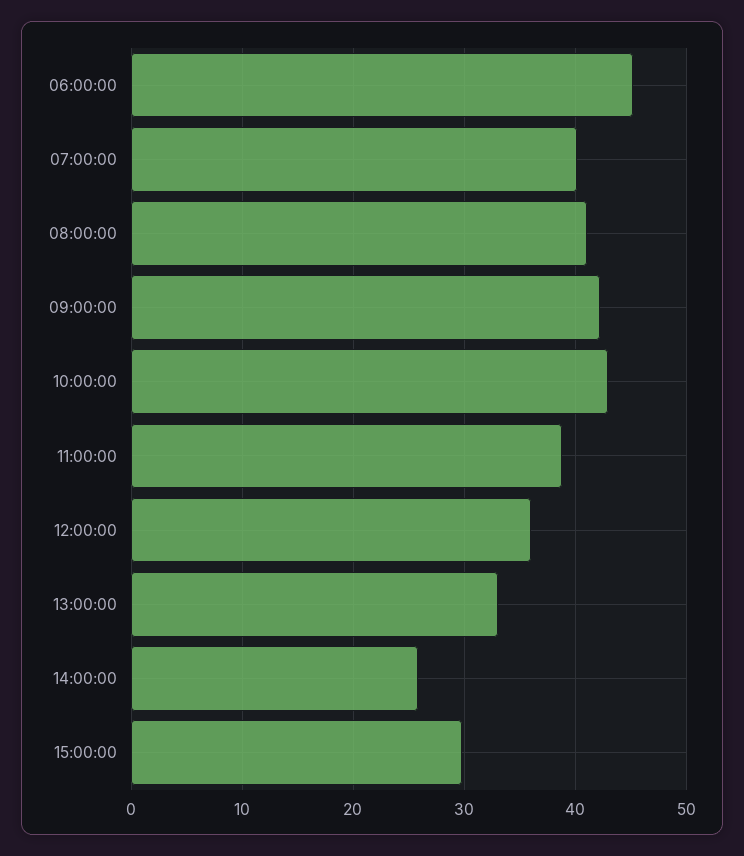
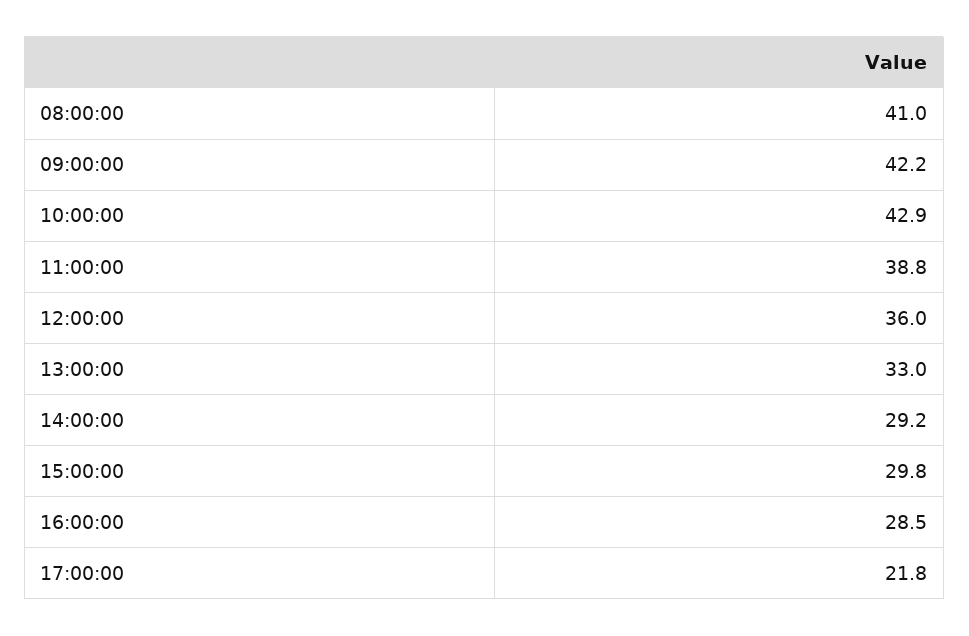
06:00:00: 45 -> none
07:00:00: 40 -> none
14:00:00: 26 -> 29.2
16:00:00: none -> 28.5
17:00:00: none -> 21.8

